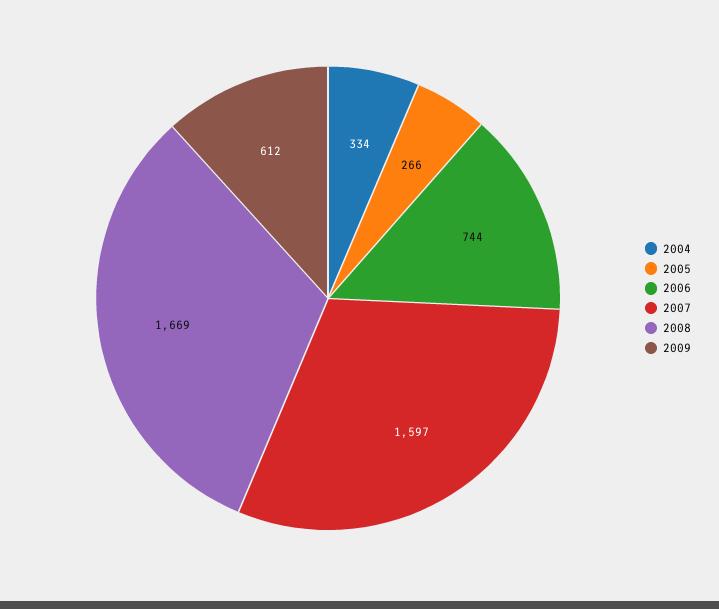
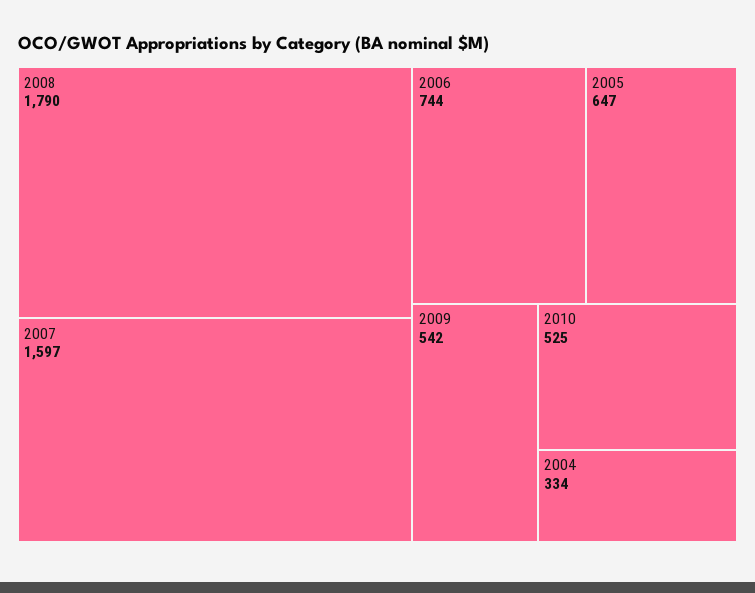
2005: 266 -> 647
2008: 1669 -> 1790
2009: 612 -> 542
2010: none -> 525

